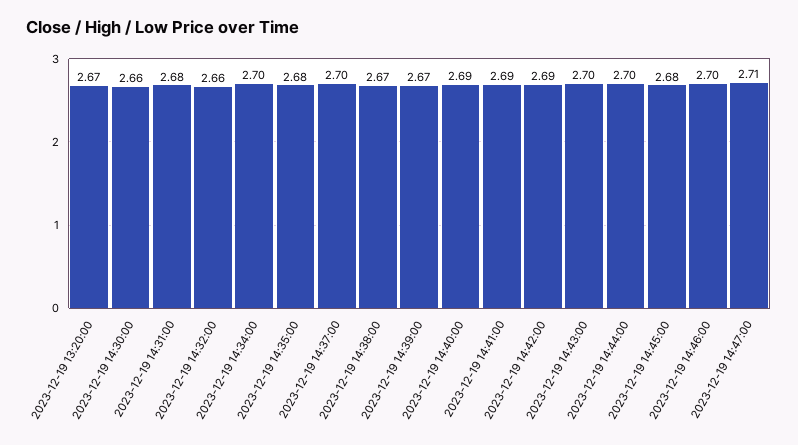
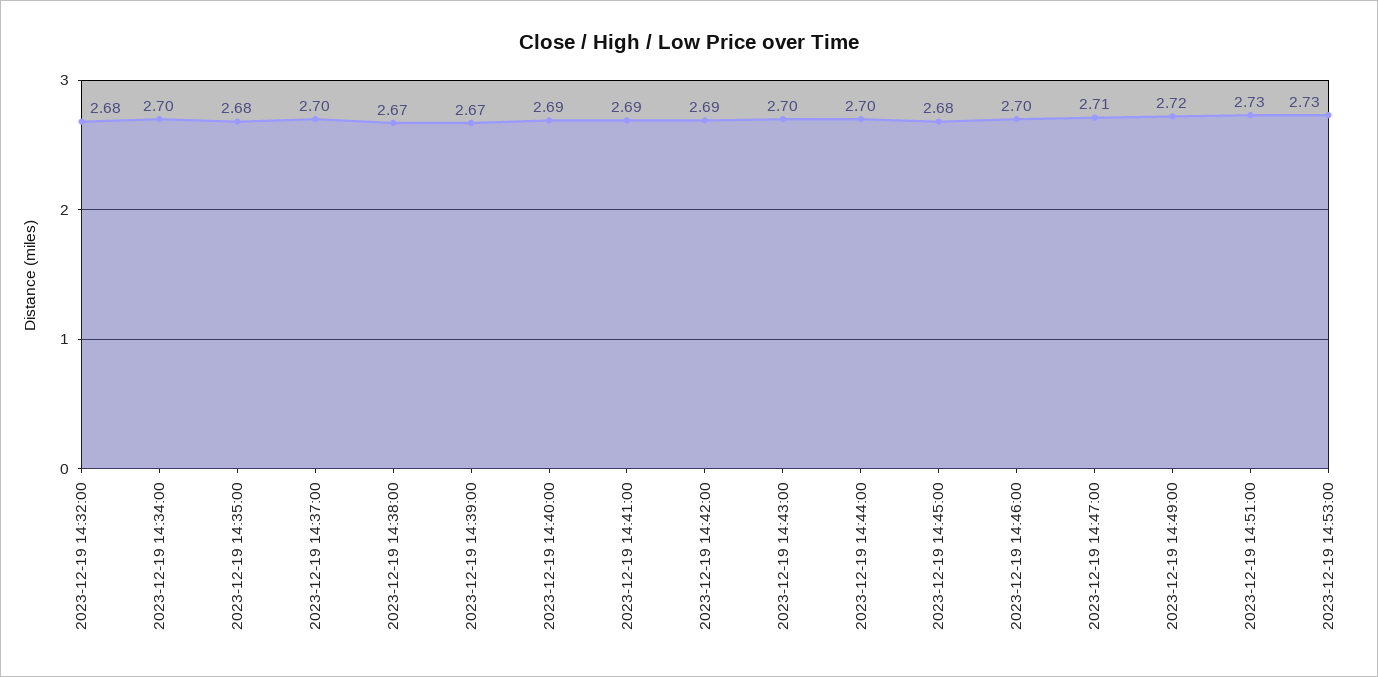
2023-12-19 13:20:00: 2.67 -> none
2023-12-19 14:30:00: 2.66 -> none
2023-12-19 14:31:00: 2.68 -> none
2023-12-19 14:32:00: 2.66 -> 2.68
2023-12-19 14:49:00: none -> 2.72
2023-12-19 14:51:00: none -> 2.73
2023-12-19 14:53:00: none -> 2.73

